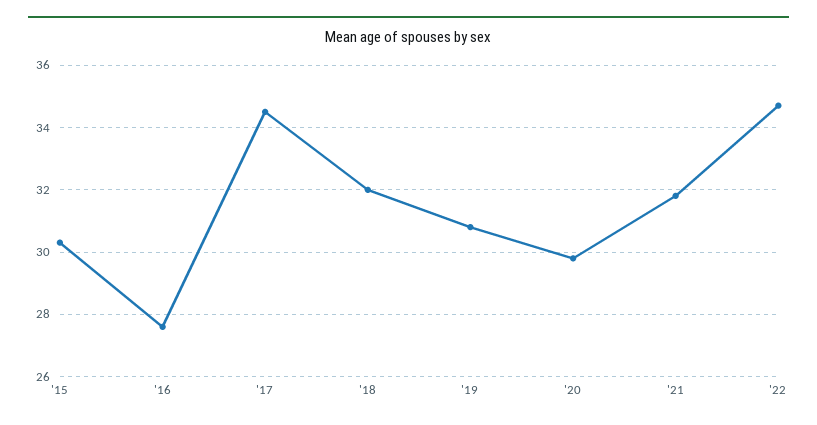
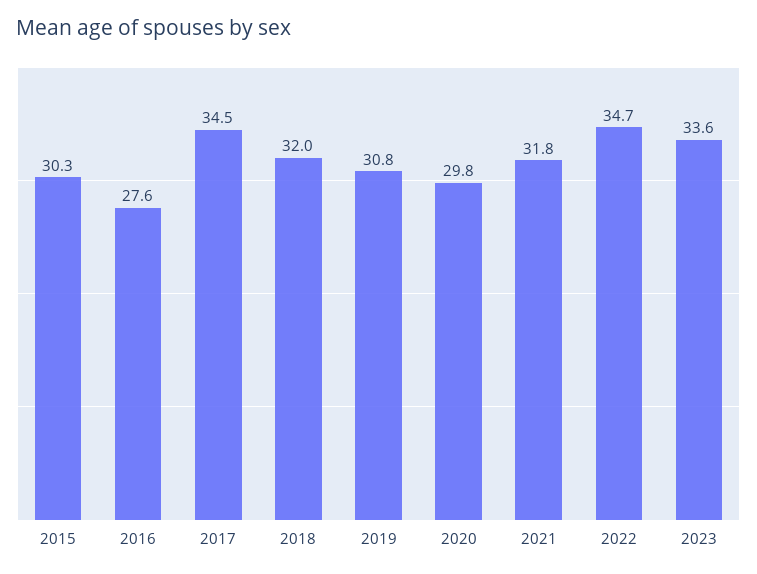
2023: none -> 33.6

